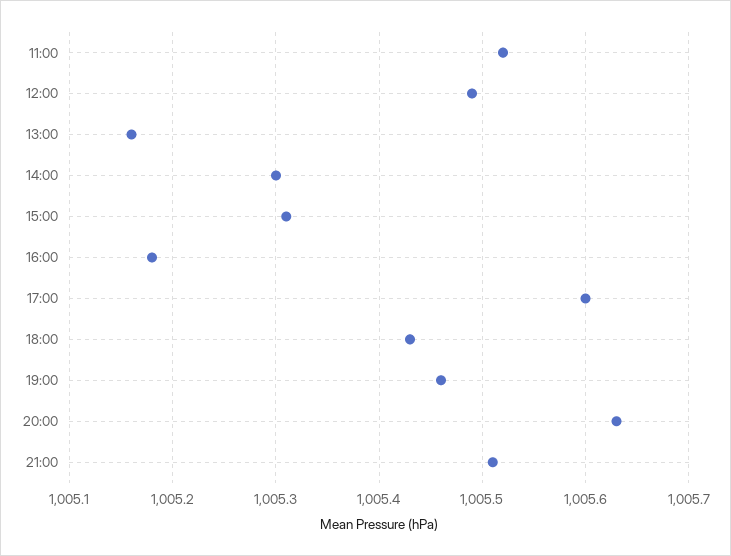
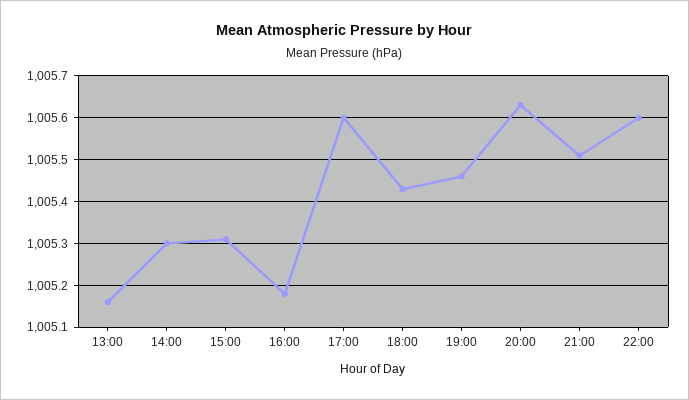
11:00: 1005.52 -> none
12:00: 1005.49 -> none
22:00: none -> 1005.6

